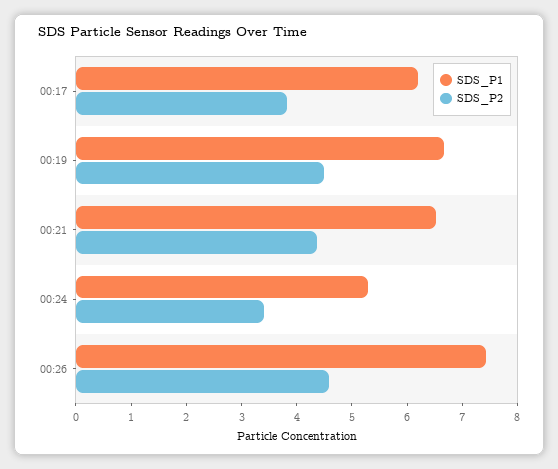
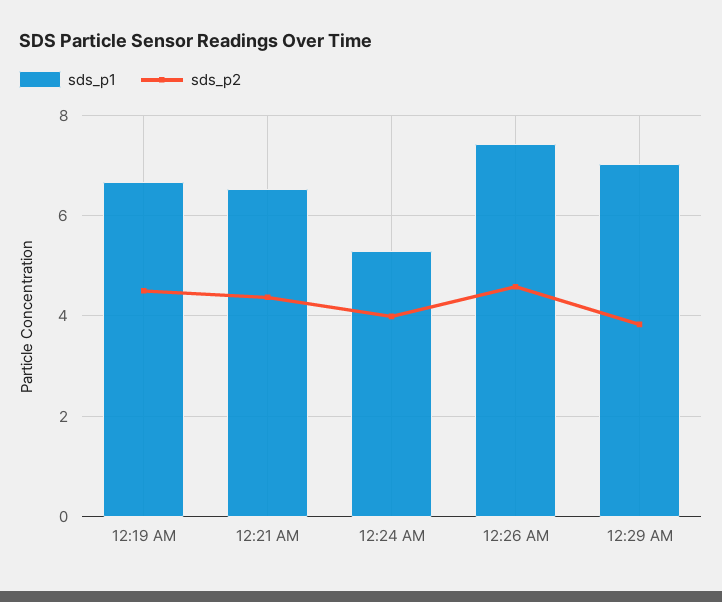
SDS_P1, 00:17: 6.2 -> none
SDS_P2, 00:17: 3.8 -> none
SDS_P2, 00:24: 3.4 -> 4
SDS_P1, 12:29 AM: none -> 7
SDS_P2, 12:29 AM: none -> 3.8

